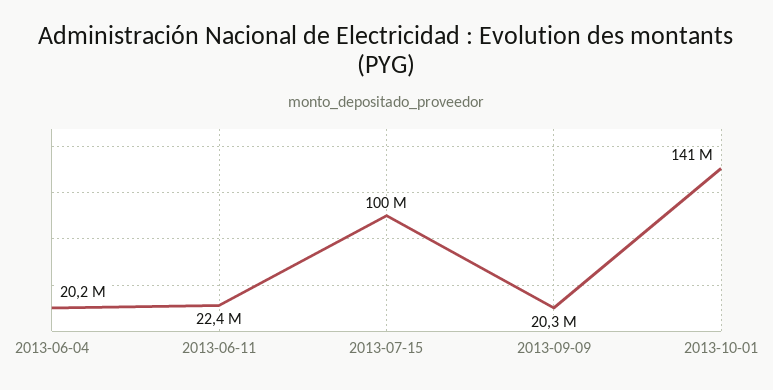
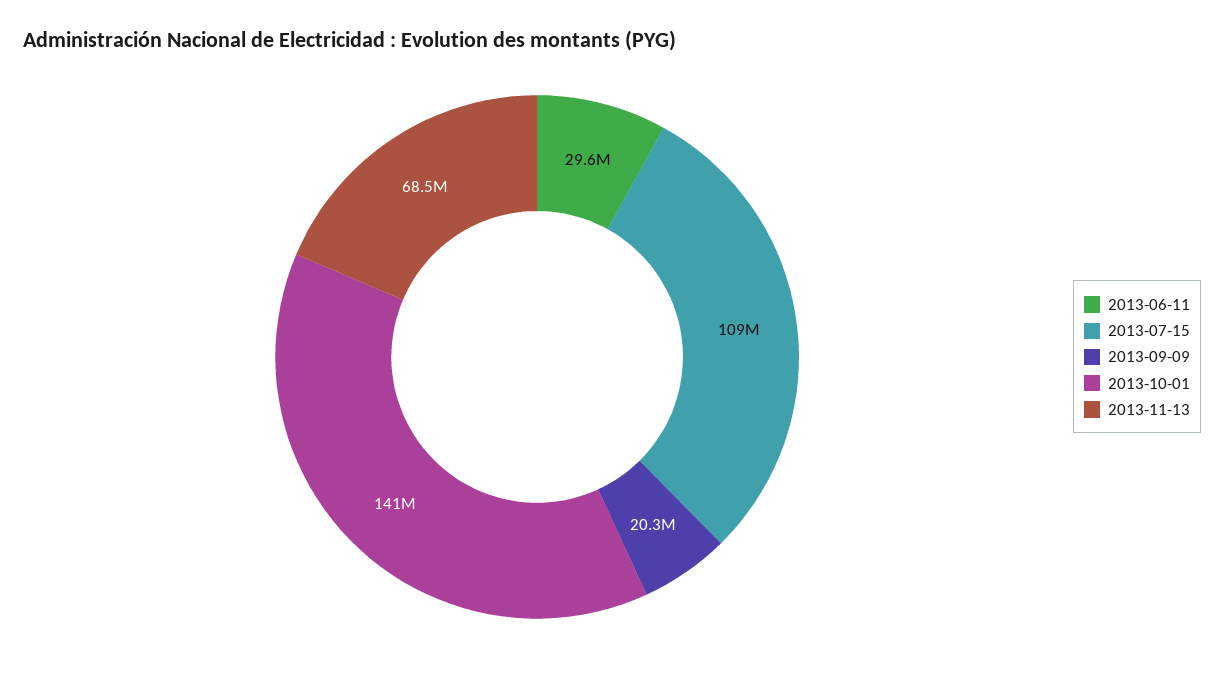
2013-06-04: 20200000 -> none
2013-06-11: 22400000 -> 29600000
2013-07-15: 100000000 -> 109000000
2013-11-13: none -> 68500000

